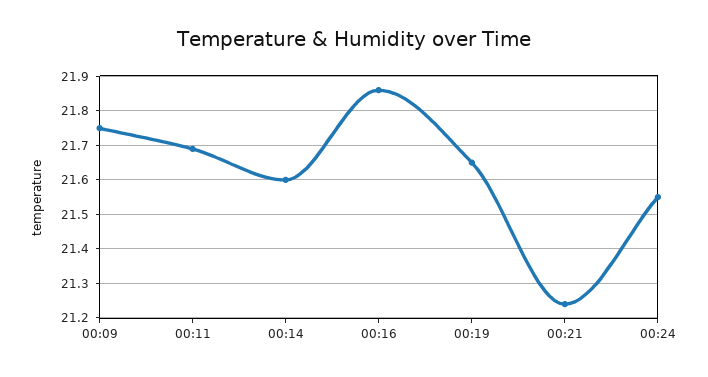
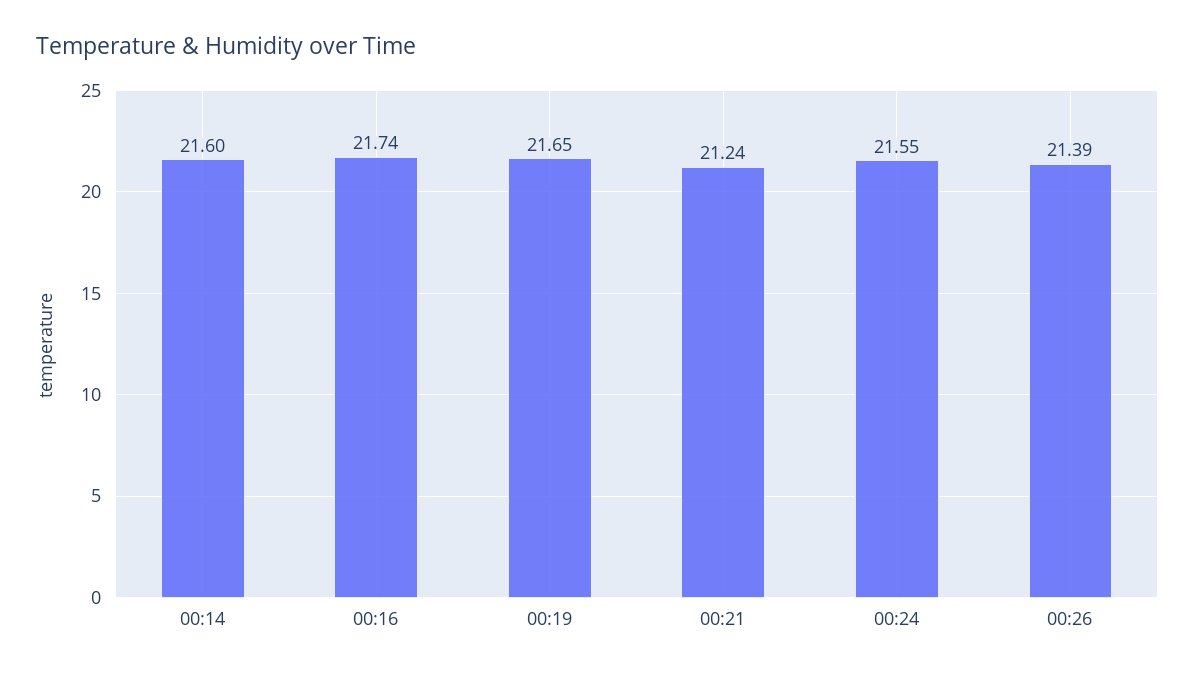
00:09: 21.75 -> none
00:11: 21.7 -> none
00:16: 21.85 -> 21.74
00:26: none -> 21.39

